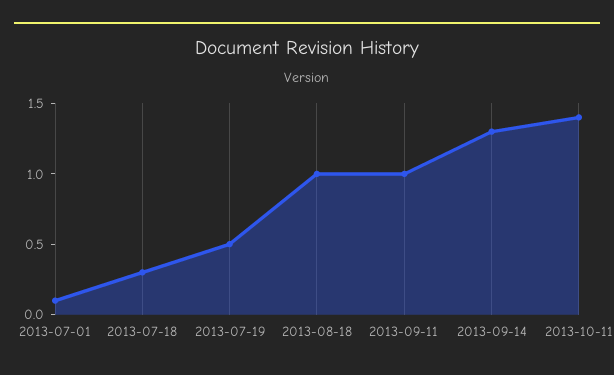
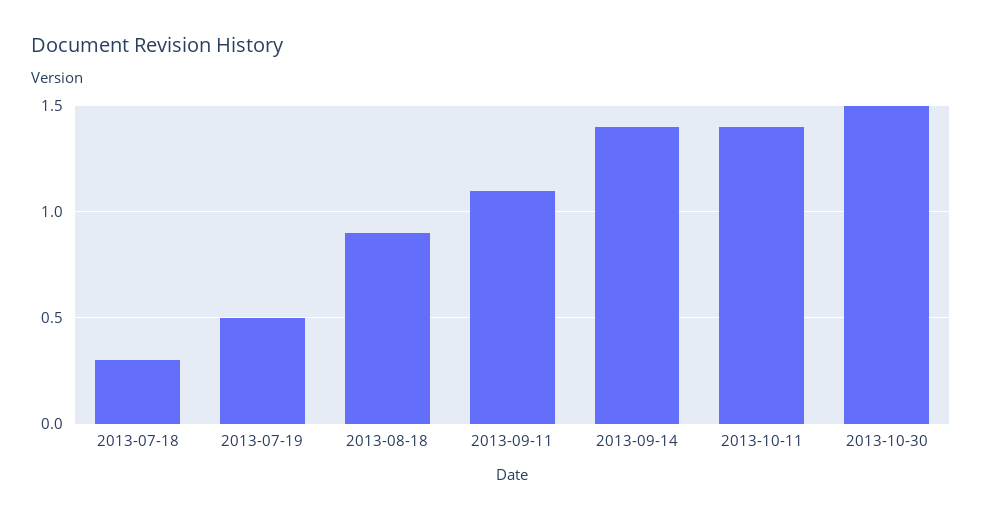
2013-07-01: 0.1 -> none
2013-08-18: 1 -> 0.9
2013-09-11: 1 -> 1.1
2013-09-14: 1.3 -> 1.4
2013-10-30: none -> 1.5

